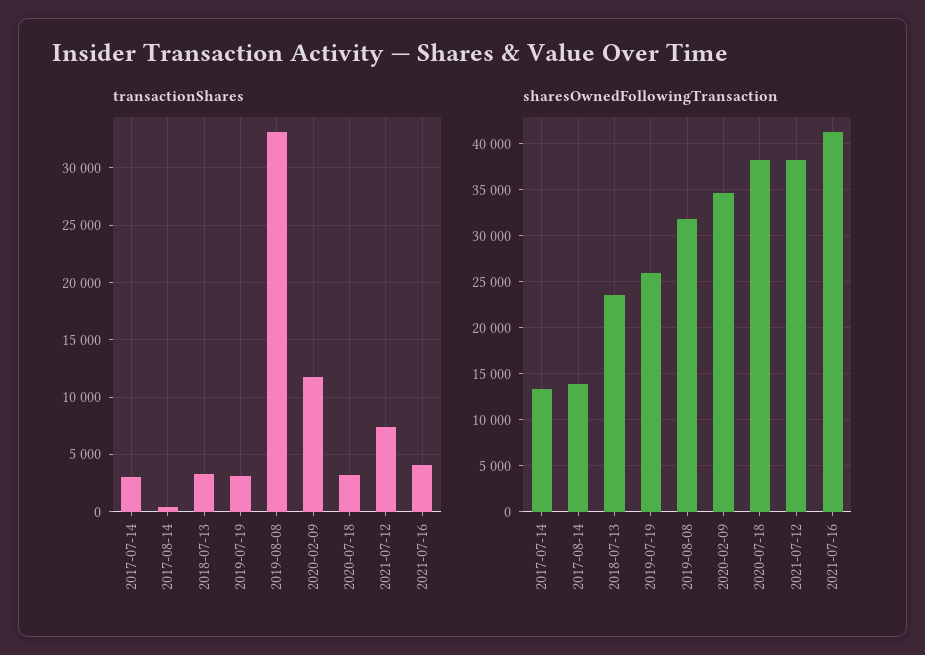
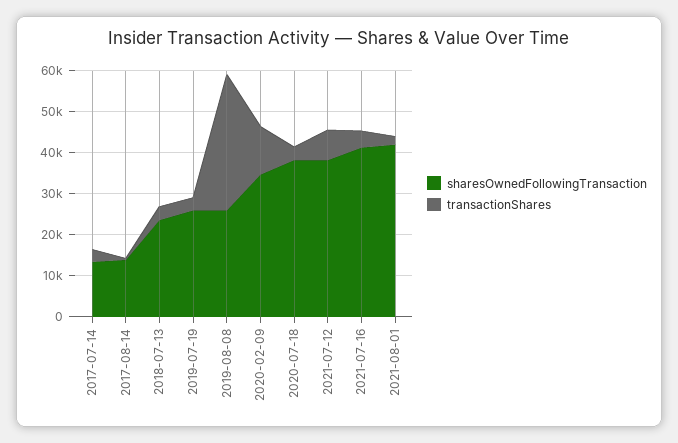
sharesOwnedFollowingTransaction, 2019-08-08: 32000 -> 26000
sharesOwnedFollowingTransaction, 2021-08-01: none -> 42000
transactionShares, 2021-08-01: none -> 2000

